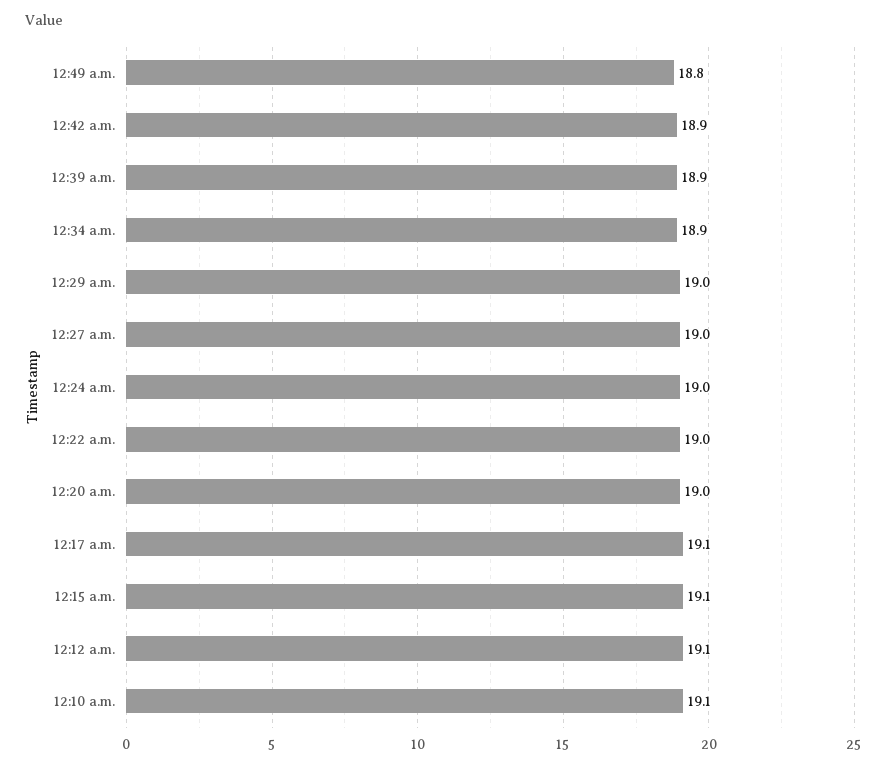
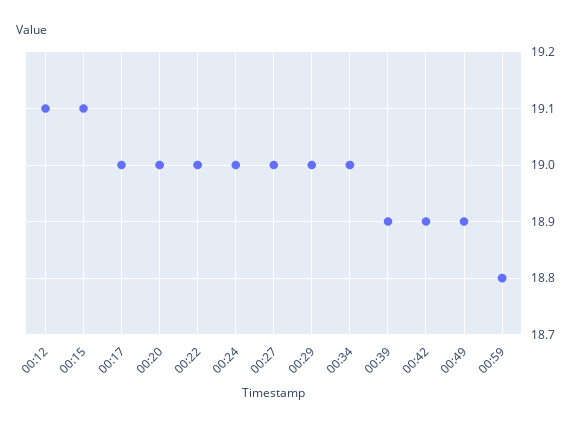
12:49 a.m.: 18.8 -> 18.9
12:34 a.m.: 18.9 -> 19
12:17 a.m.: 19.1 -> 19
12:10 a.m.: 19.1 -> none
00:59: none -> 18.8

